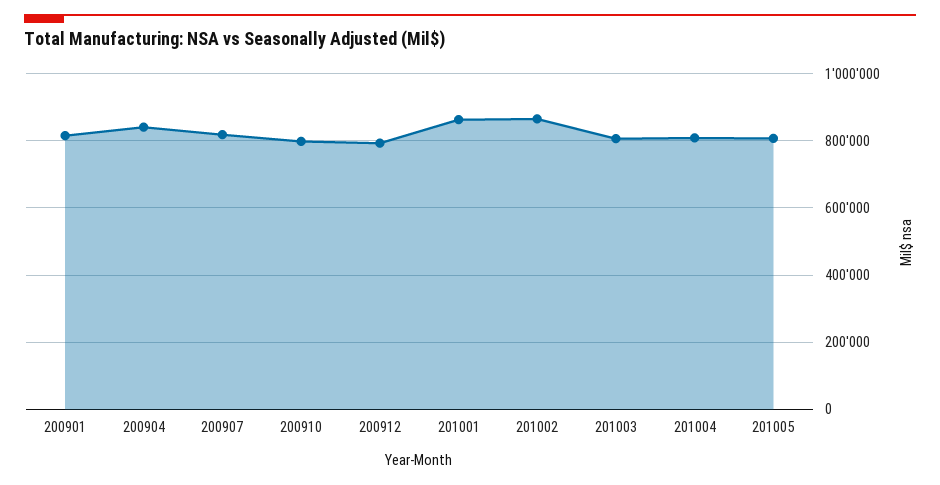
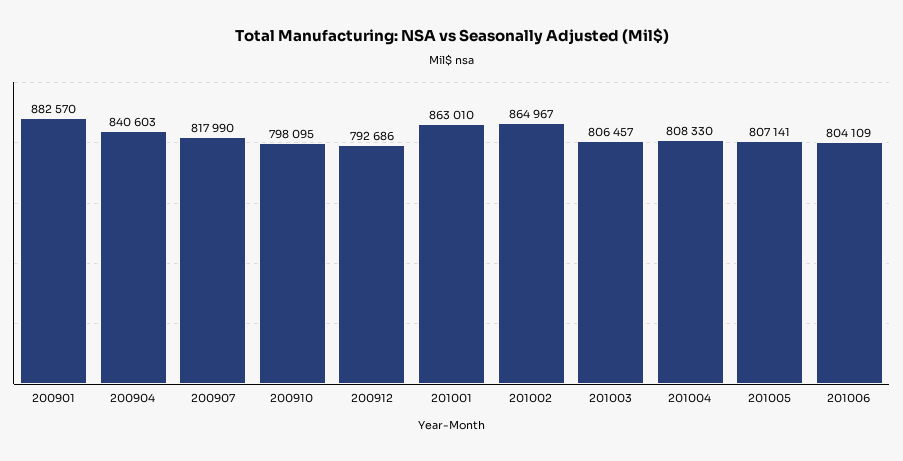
200901: 820000 -> 882570
201006: none -> 804109

